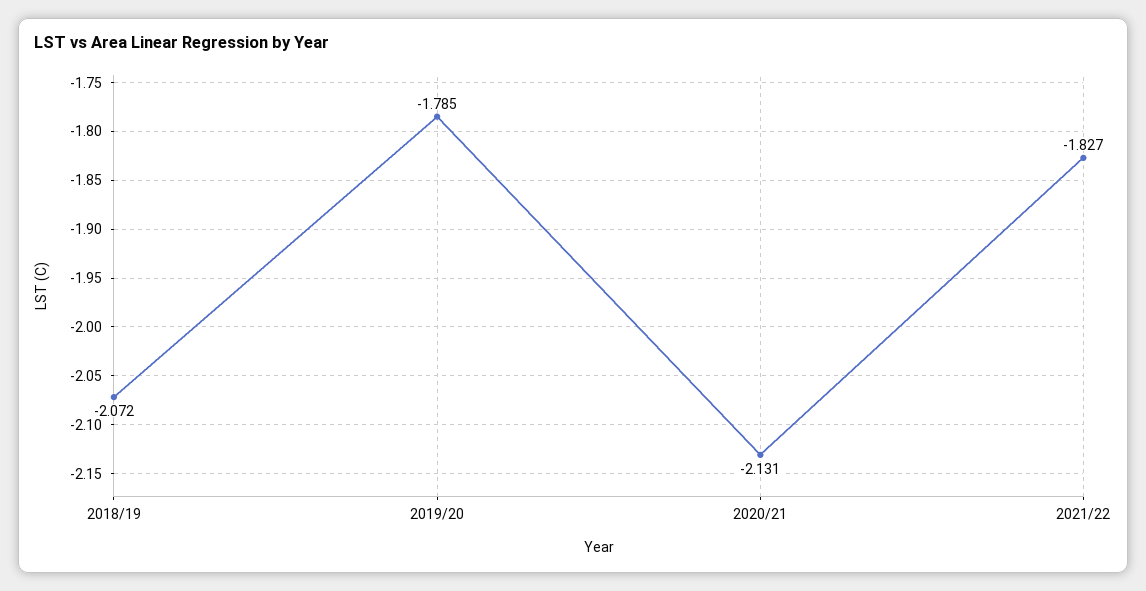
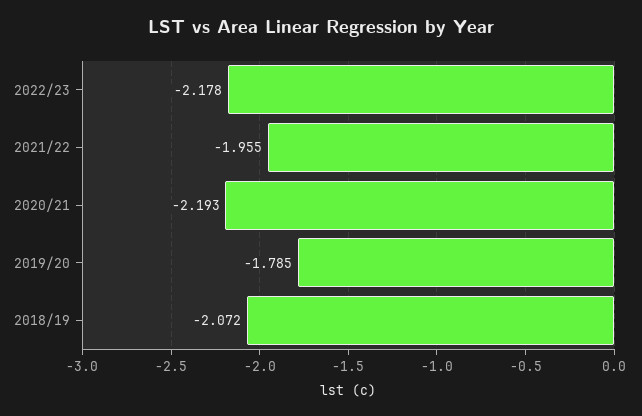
2020/21: -2.131 -> -2.193
2021/22: -1.827 -> -1.955
2022/23: none -> -2.178

